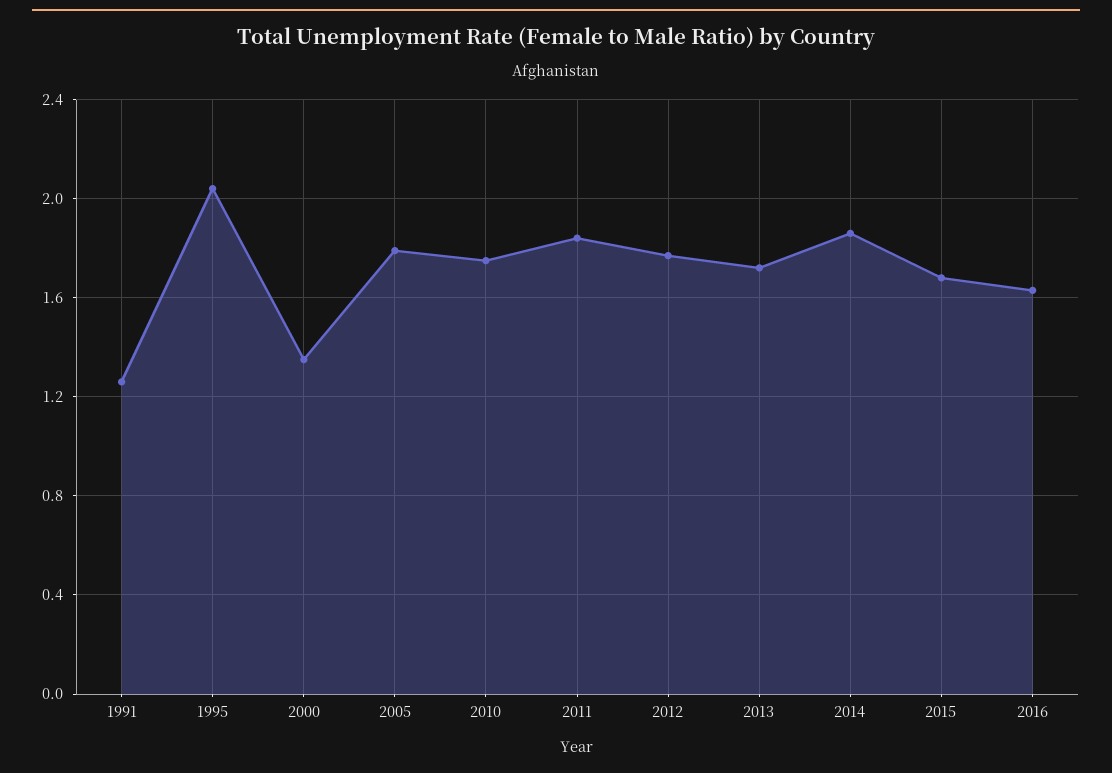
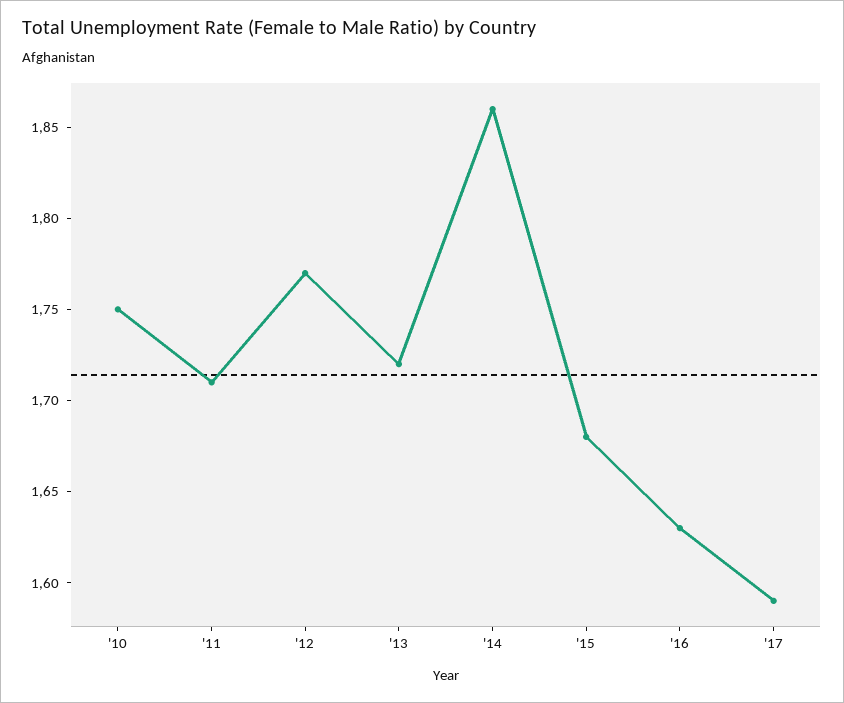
1991: 1.25 -> none
1995: 2.05 -> none
2000: 1.35 -> none
2005: 1.8 -> none
2011: 1.85 -> 1.71
'17: none -> 1.59

